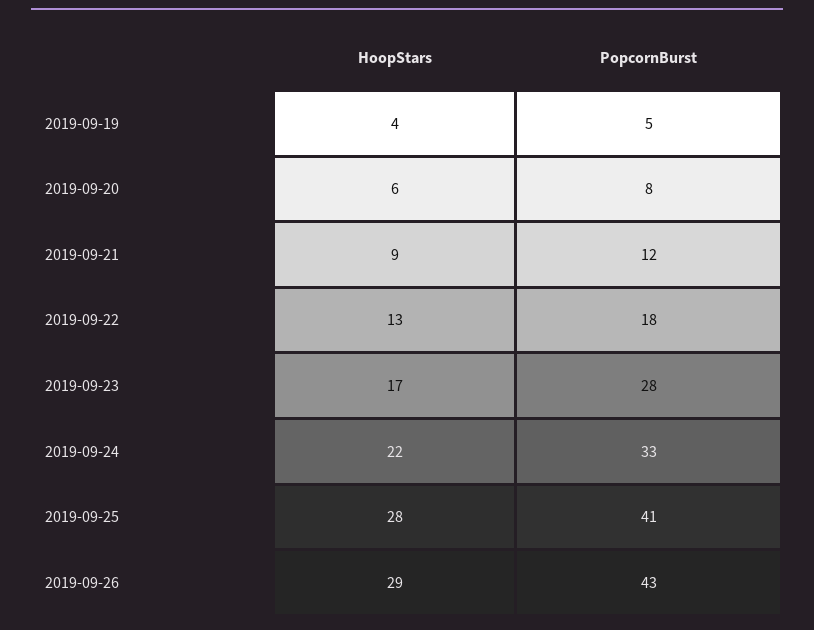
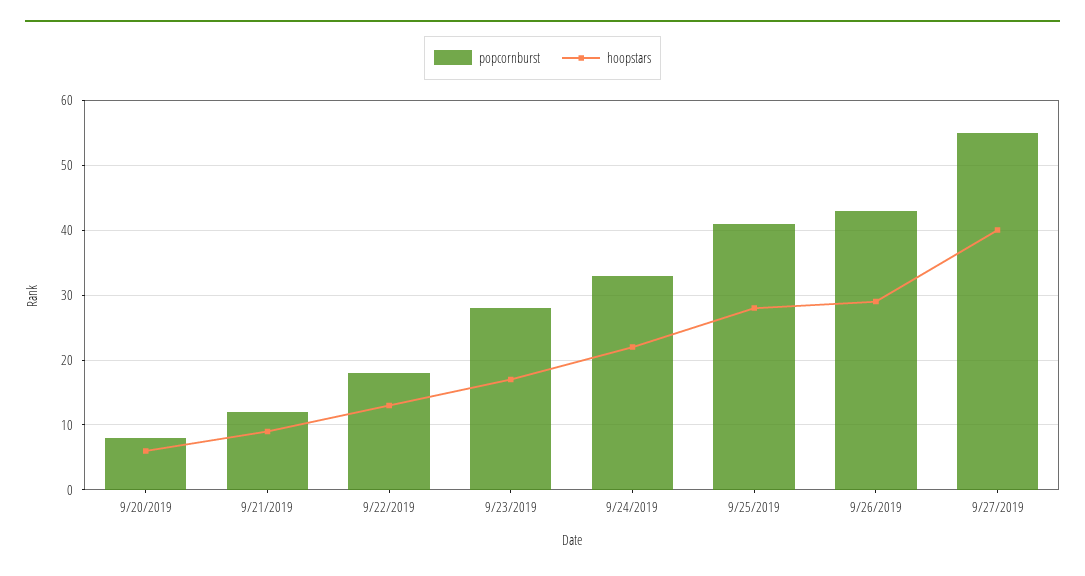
HoopStars, 2019-09-19: 4 -> none
PopcornBurst, 2019-09-19: 5 -> none
PopcornBurst, 9/27/2019: none -> 55
HoopStars, 9/27/2019: none -> 40

